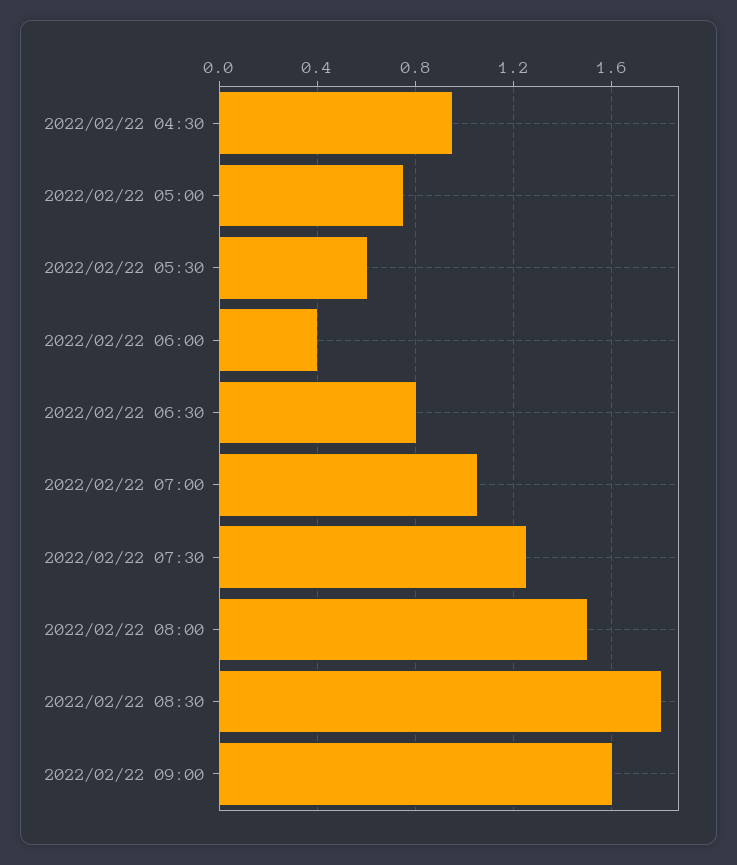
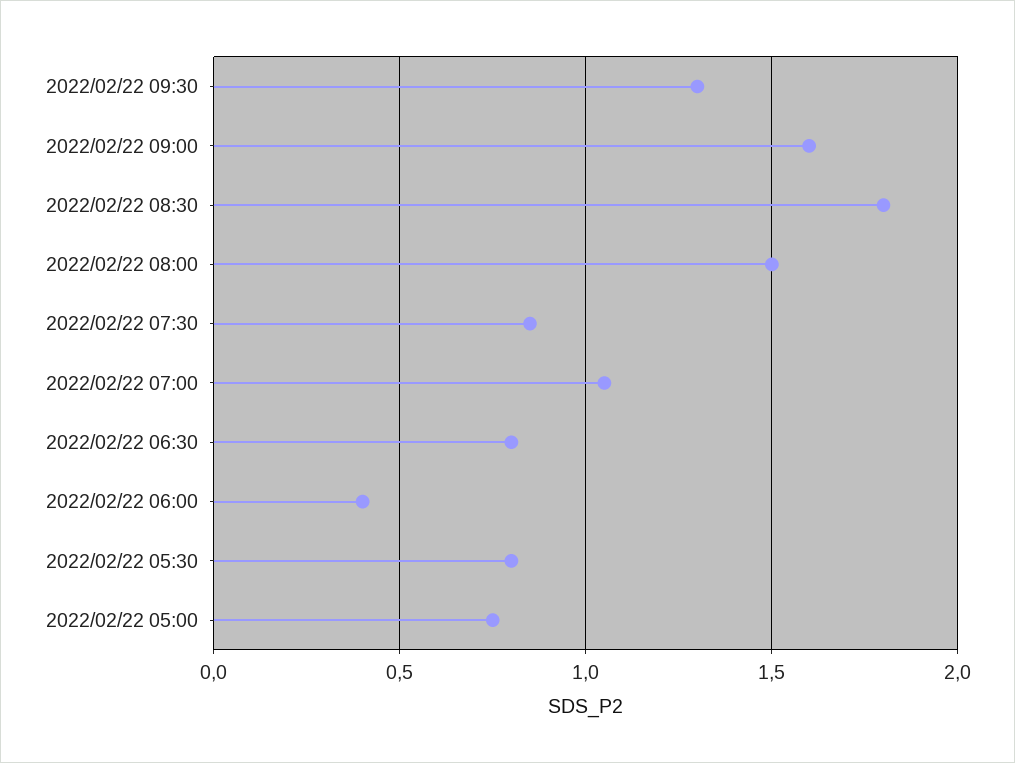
2022/02/22 04:30: 0.95 -> none
2022/02/22 05:30: 0.6 -> 0.8
2022/02/22 07:30: 1.25 -> 0.85
2022/02/22 09:30: none -> 1.3

